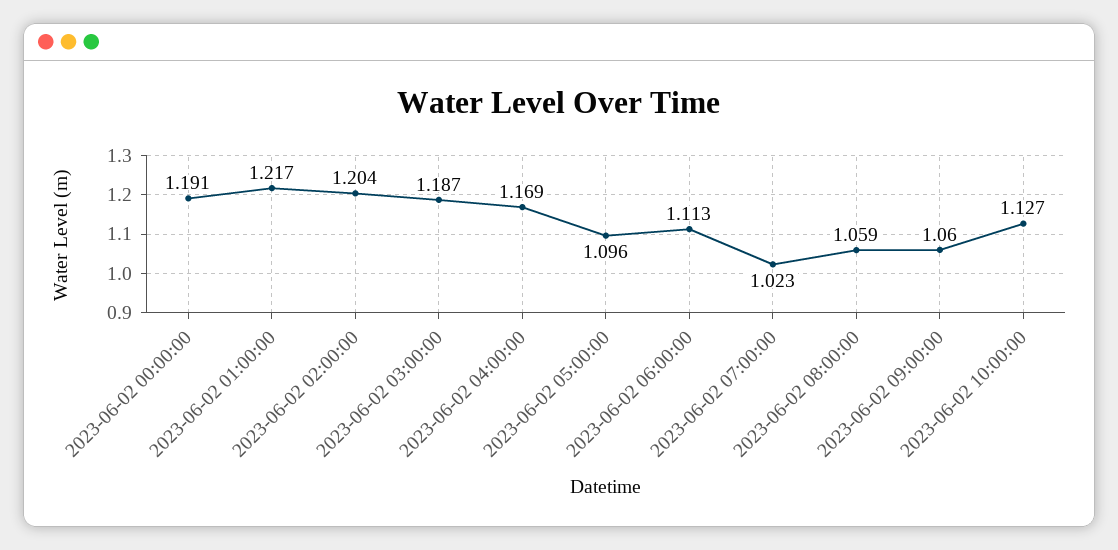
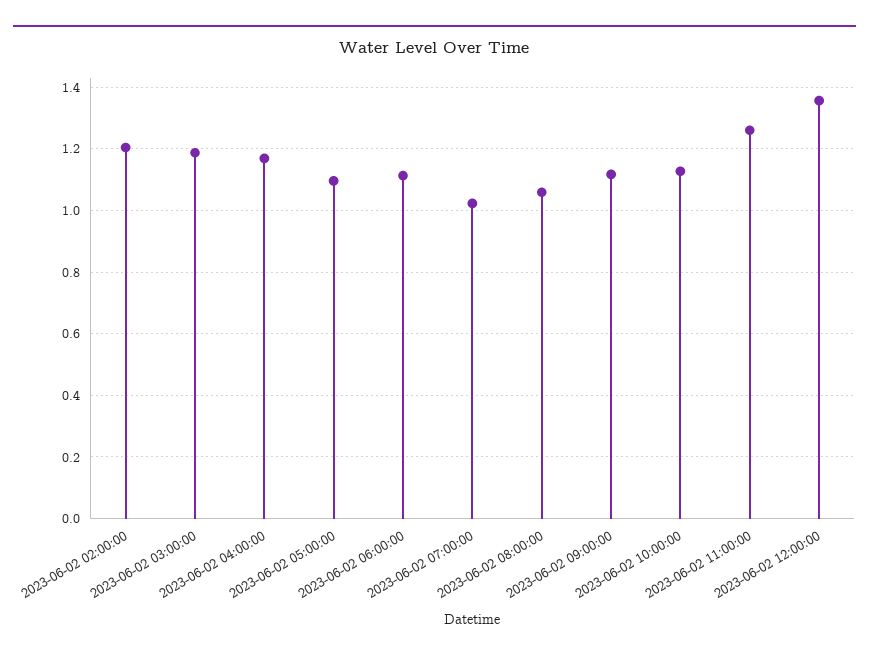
2023-06-02 00:00:00: 1.191 -> none
2023-06-02 01:00:00: 1.217 -> none
2023-06-02 09:00:00: 1.06 -> 1.12
2023-06-02 11:00:00: none -> 1.26
2023-06-02 12:00:00: none -> 1.36

